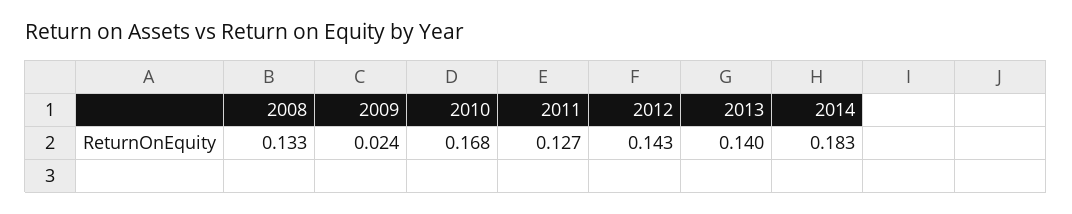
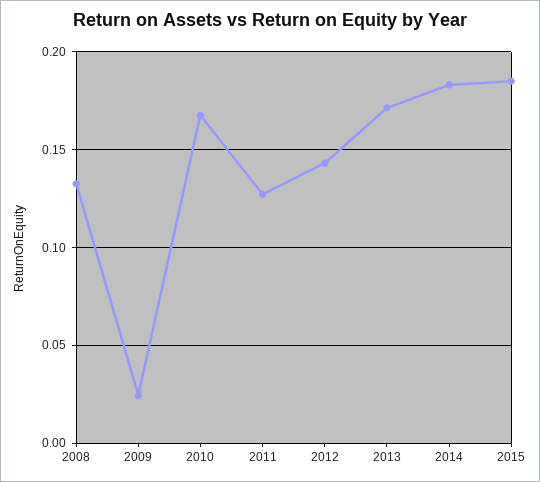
2013: 0.14 -> 0.17
2015: none -> 0.185

